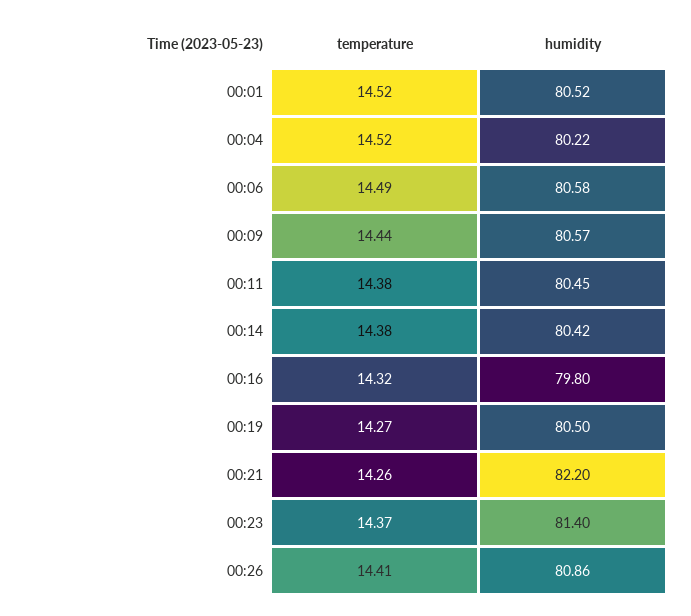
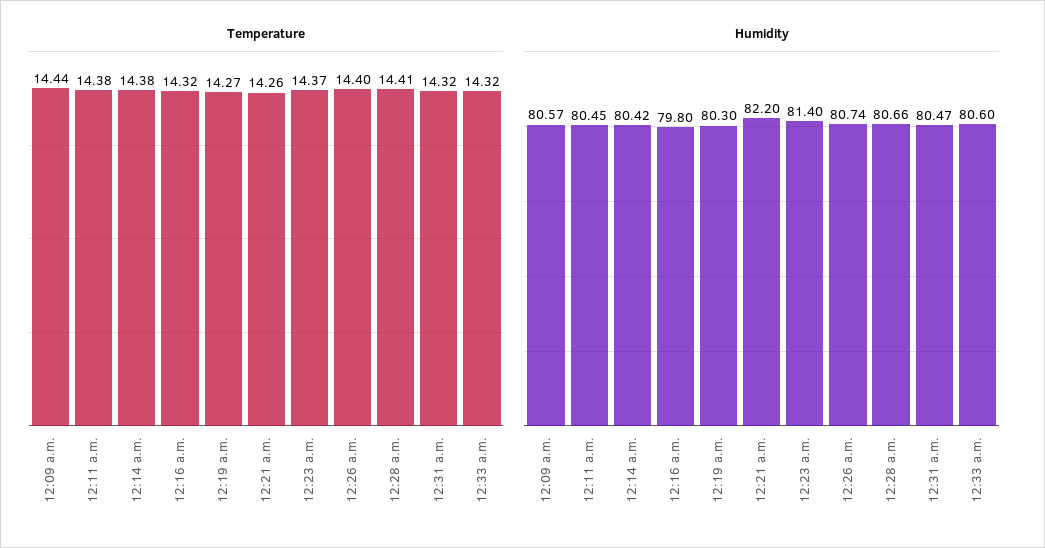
temperature, 00:01: 14.52 -> none
humidity, 00:01: 80.52 -> none
temperature, 00:04: 14.52 -> none
humidity, 00:04: 80.22 -> none
temperature, 00:06: 14.49 -> none
humidity, 00:06: 80.58 -> none
humidity, 00:19: 80.5 -> 80.3
temperature, 00:26: 14.41 -> 14.4
humidity, 00:26: 80.86 -> 80.74
temperature, 12:28 a.m.: none -> 14.41
temperature, 12:31 a.m.: none -> 14.32
temperature, 12:33 a.m.: none -> 14.32
humidity, 12:28 a.m.: none -> 80.66
humidity, 12:31 a.m.: none -> 80.47
humidity, 12:33 a.m.: none -> 80.6

